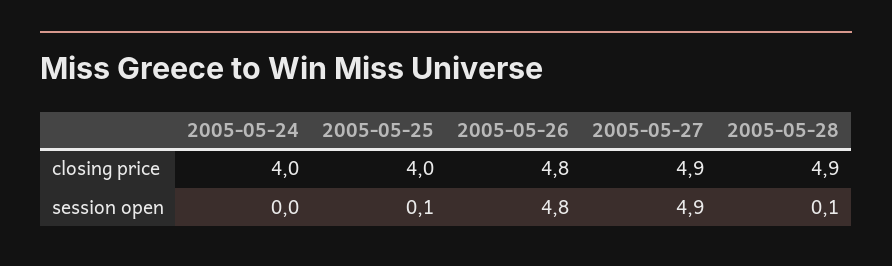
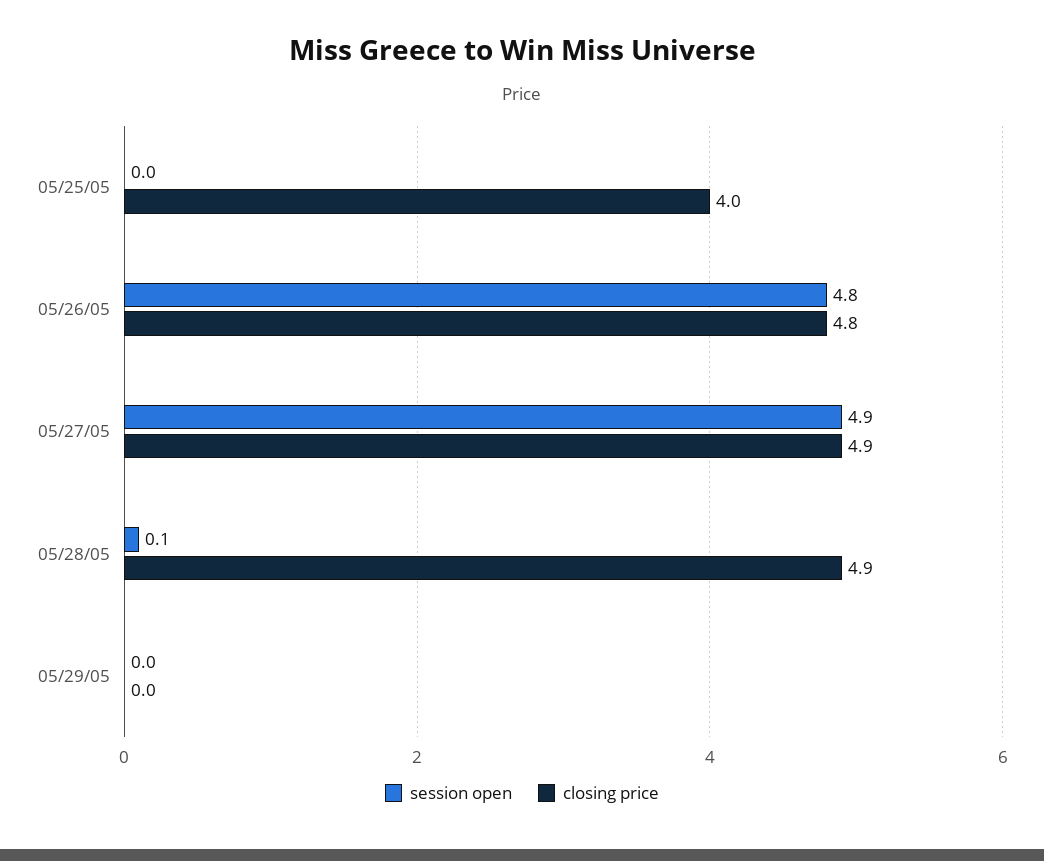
closing price, 2005-05-24: 4 -> none
session open, 2005-05-24: 0 -> none
session open, 2005-05-25: 0.1 -> 0
session open, 05/29/05: none -> 0
closing price, 05/29/05: none -> 0

